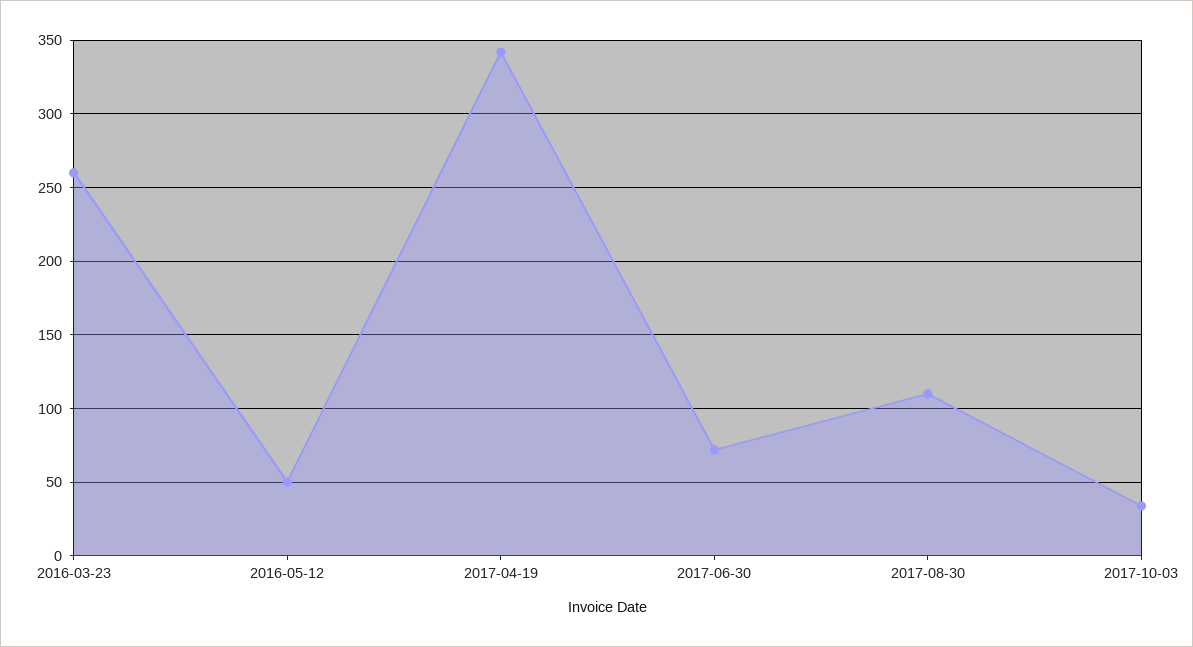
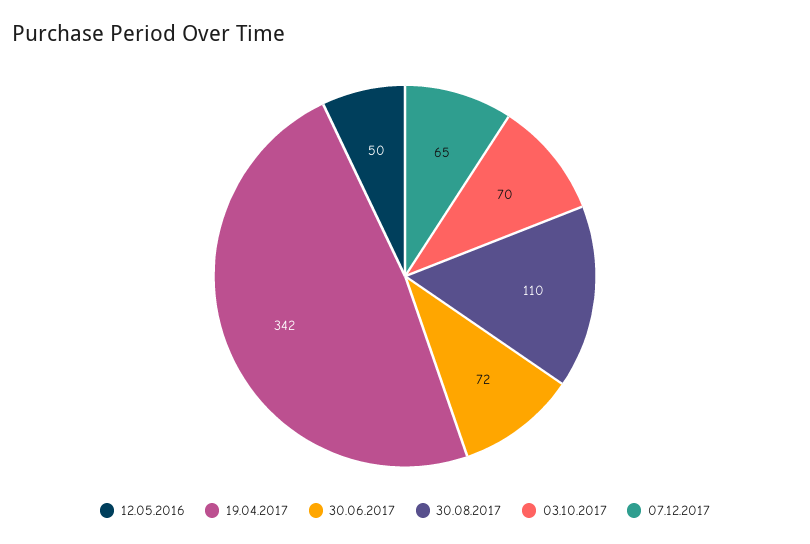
2016-03-23: 260 -> none
2017-10-03: 35 -> 70
07.12.2017: none -> 65

